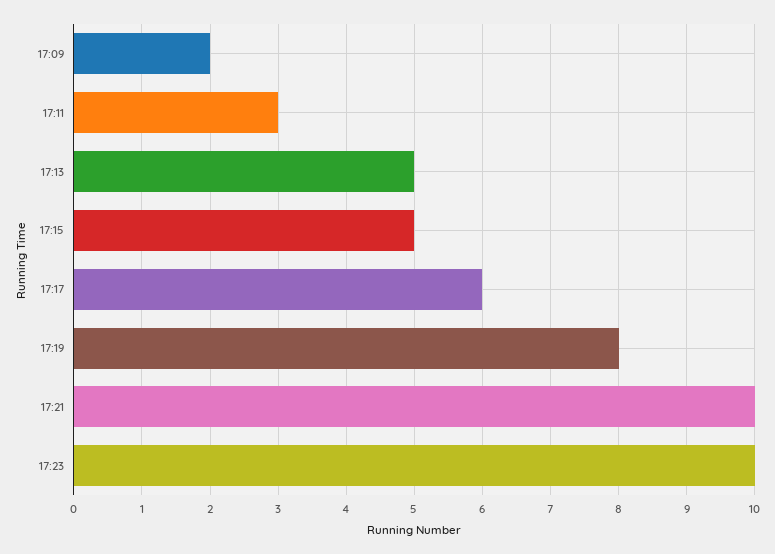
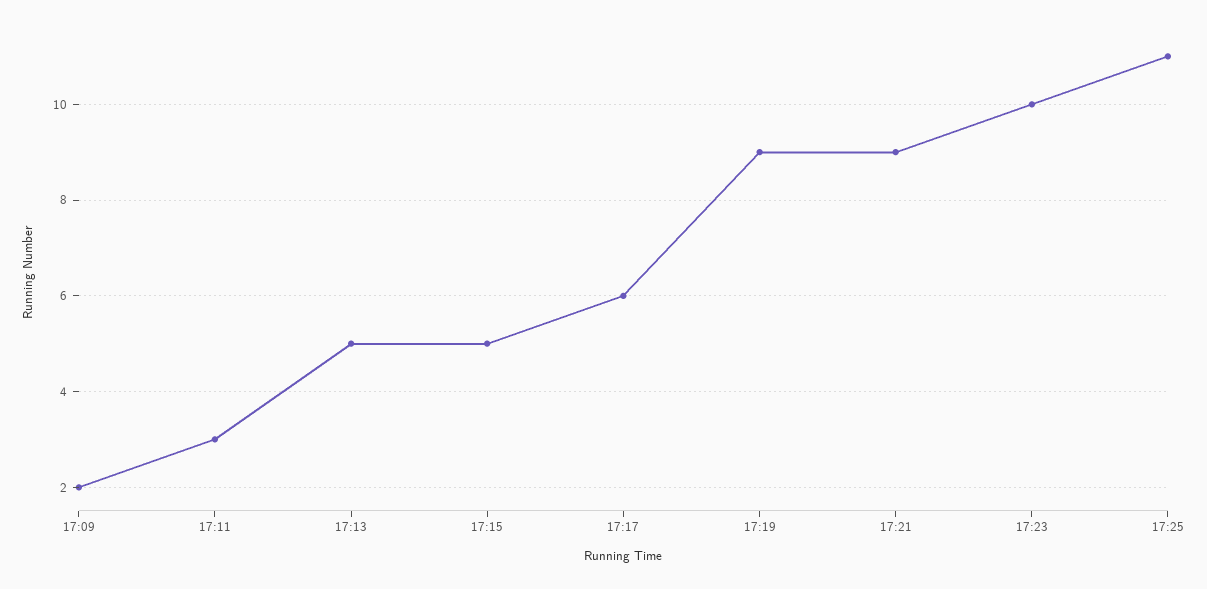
17:19: 8 -> 9
17:21: 10 -> 9
17:25: none -> 11

